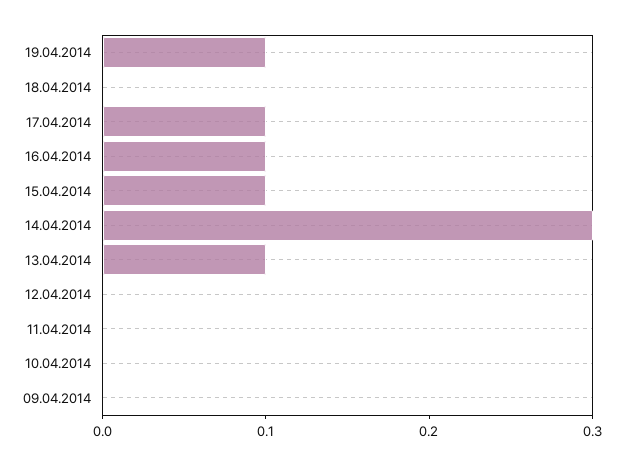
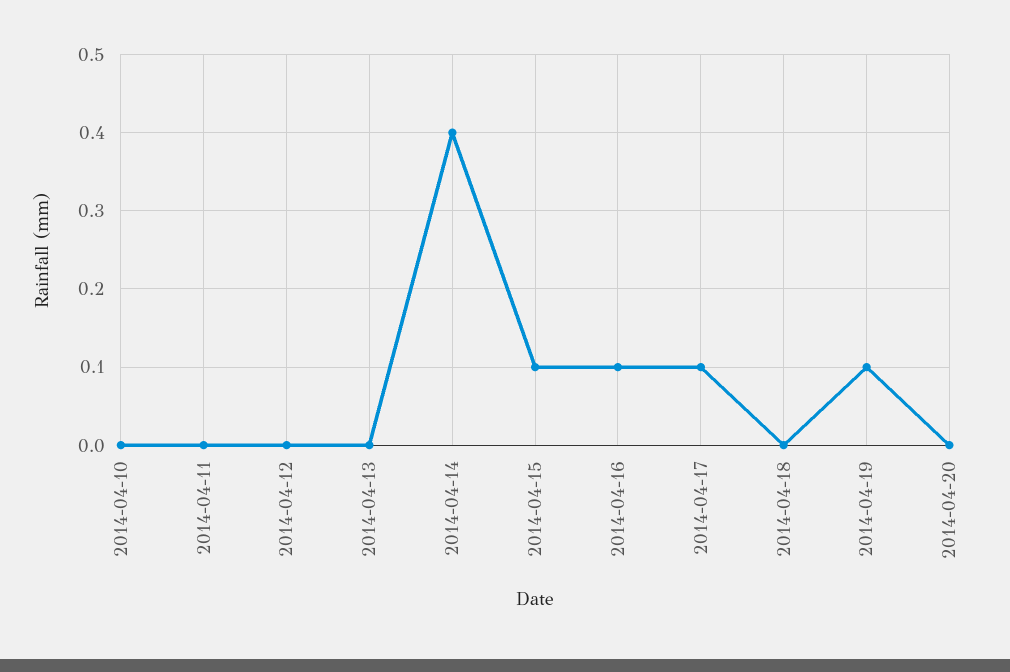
14.04.2014: 0.3 -> 0.4
13.04.2014: 0.1 -> 0
09.04.2014: 0 -> none
2014-04-20: none -> 0

